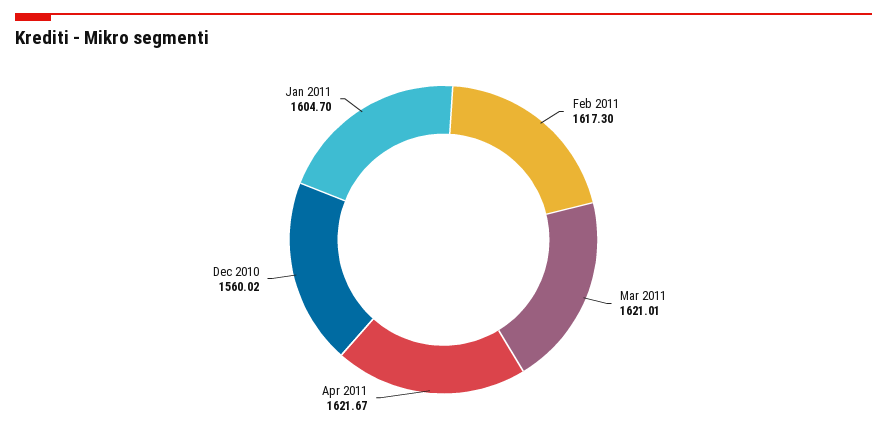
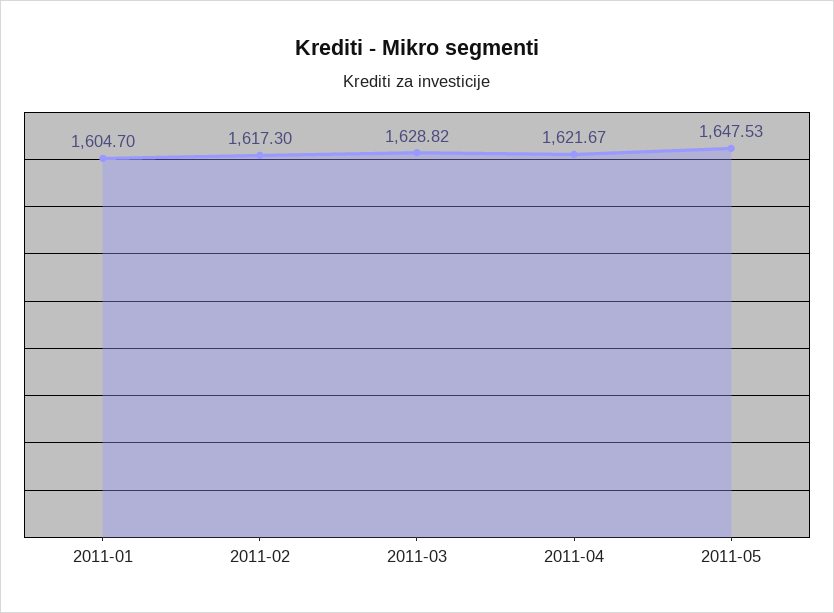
Mar 2011: 1621.01 -> 1628.82
Dec 2010: 1560.02 -> none
2011-05: none -> 1647.53

